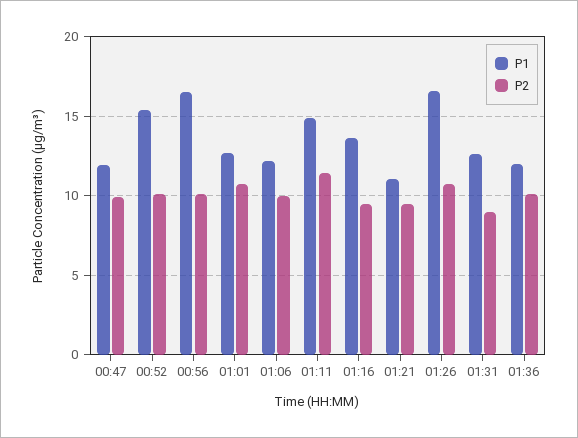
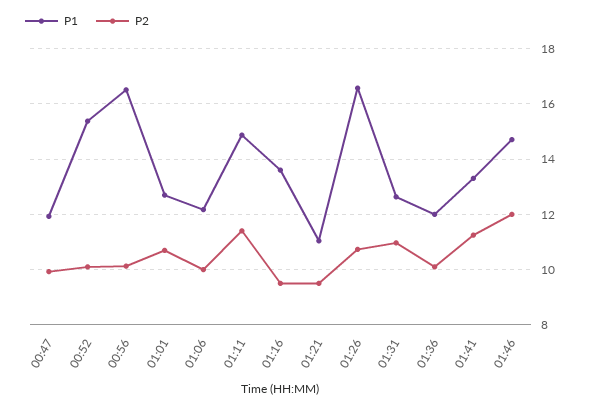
P2, 01:31: 9 -> 11
P1, 01:41: none -> 13.25
P2, 01:41: none -> 11.25
P1, 01:46: none -> 14.75
P2, 01:46: none -> 12

